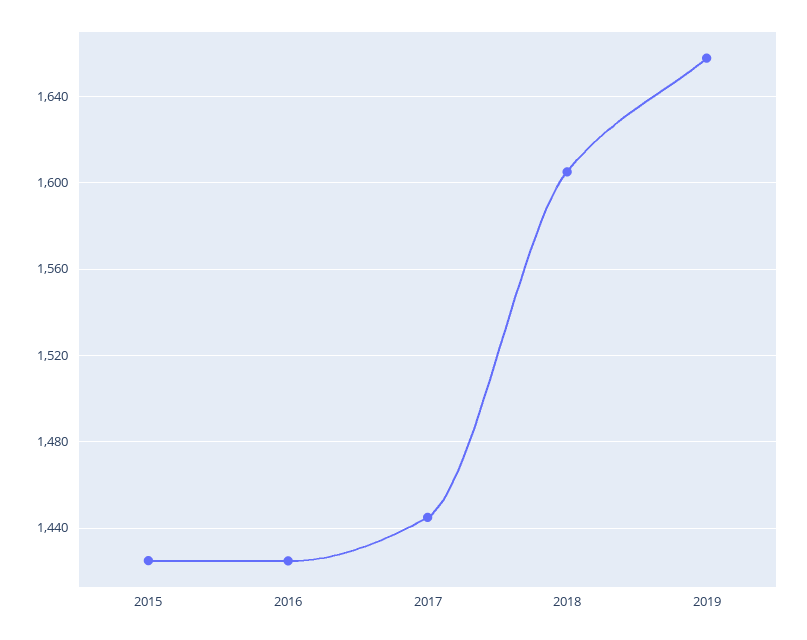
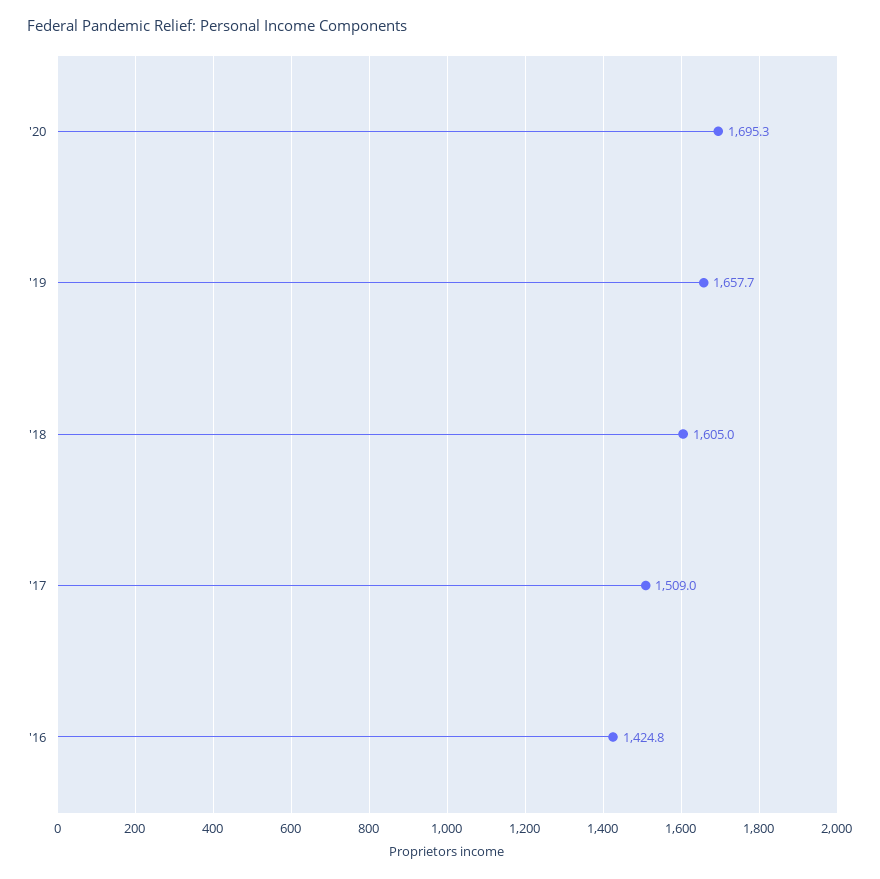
2015: 1425 -> none
2017: 1445 -> 1509
'20: none -> 1695.3

